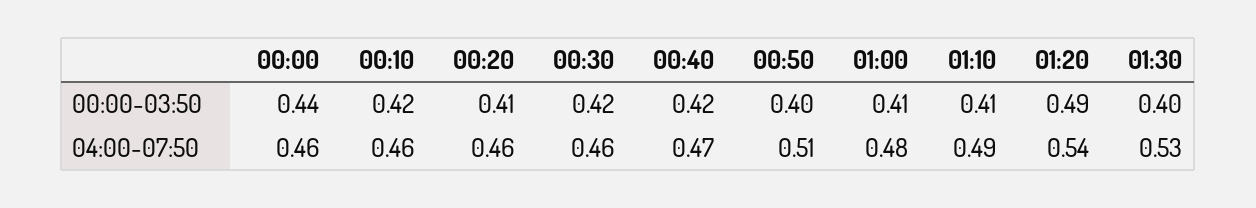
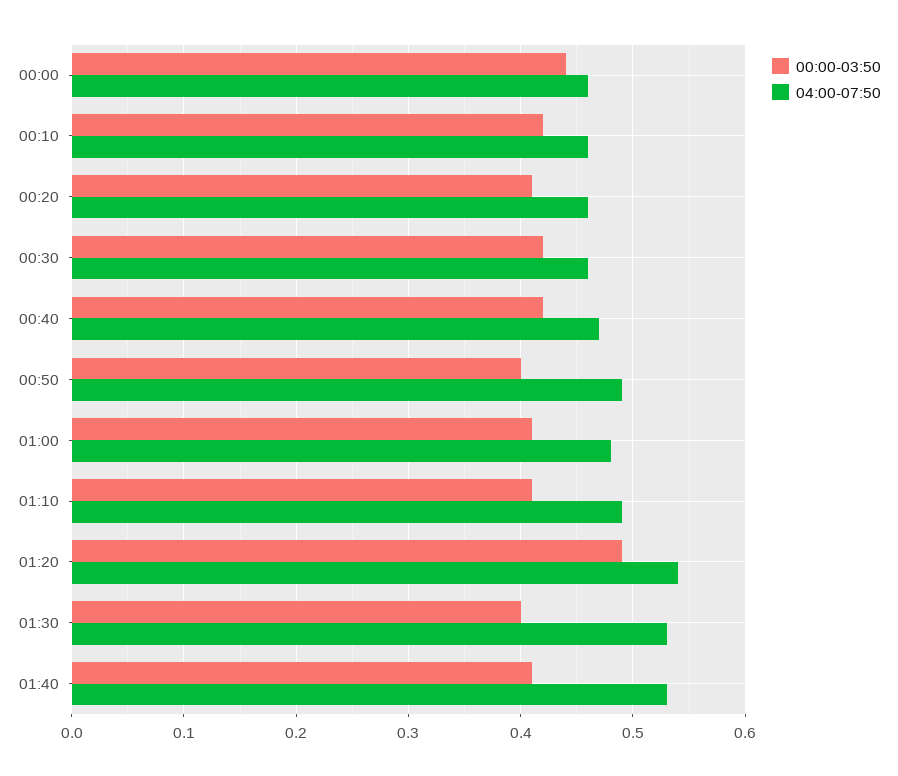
04:00-07:50, 00:50: 0.51 -> 0.49
00:00-03:50, 01:40: none -> 0.41
04:00-07:50, 01:40: none -> 0.53

